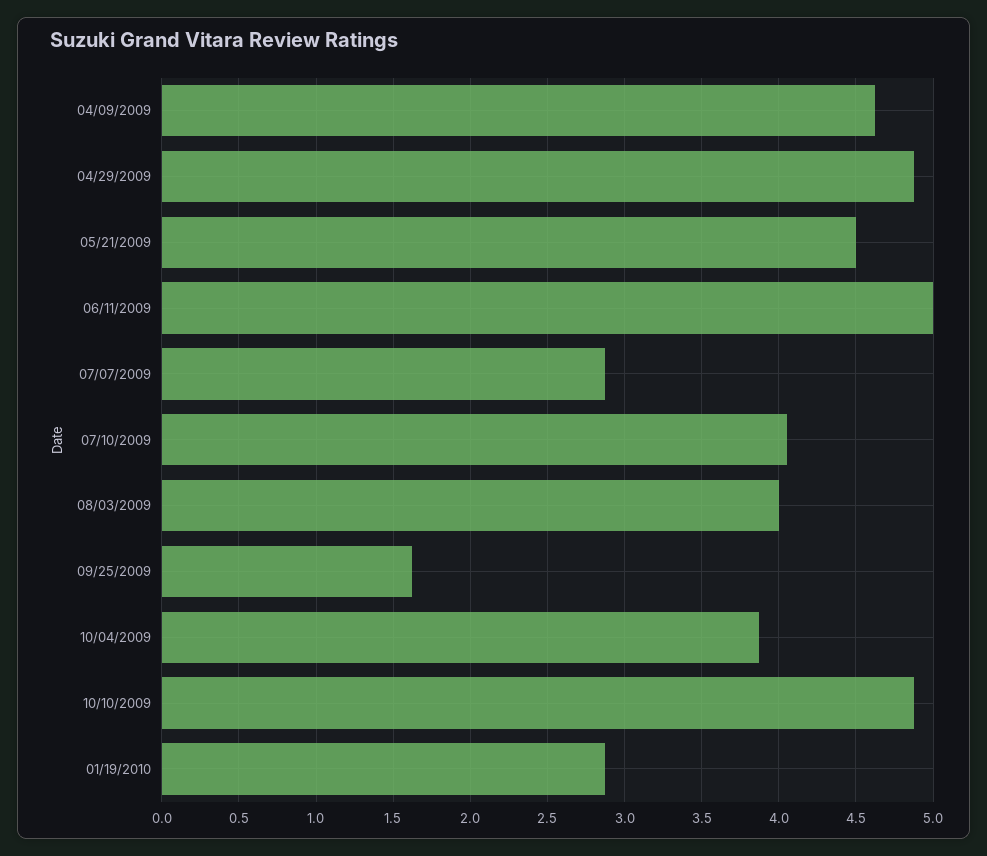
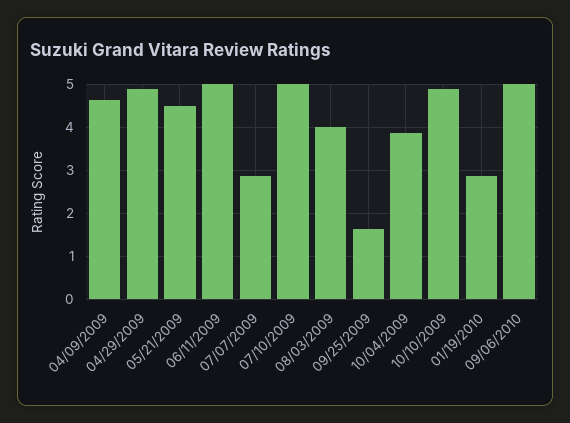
07/10/2009: 4.05 -> 5
09/06/2010: none -> 5

